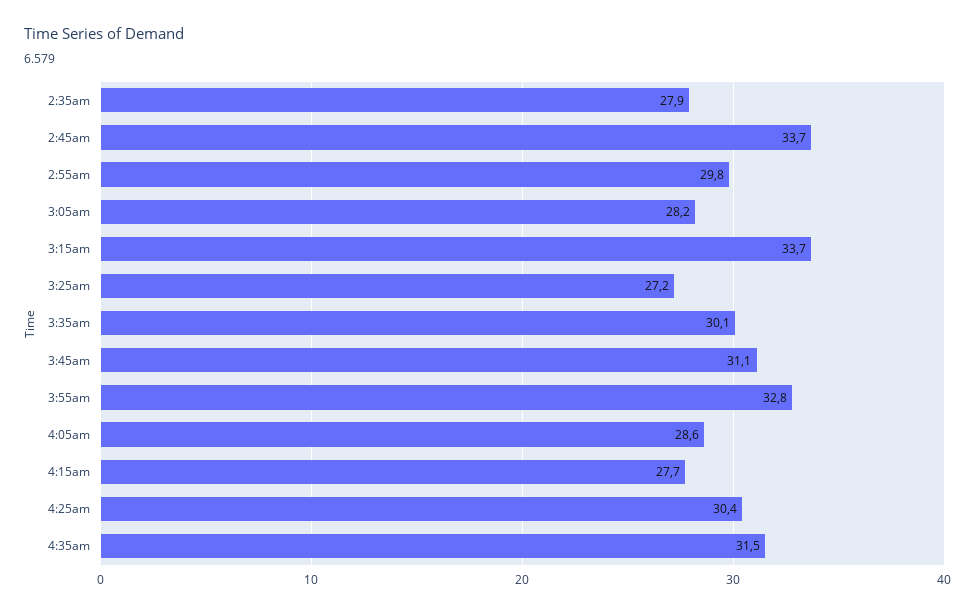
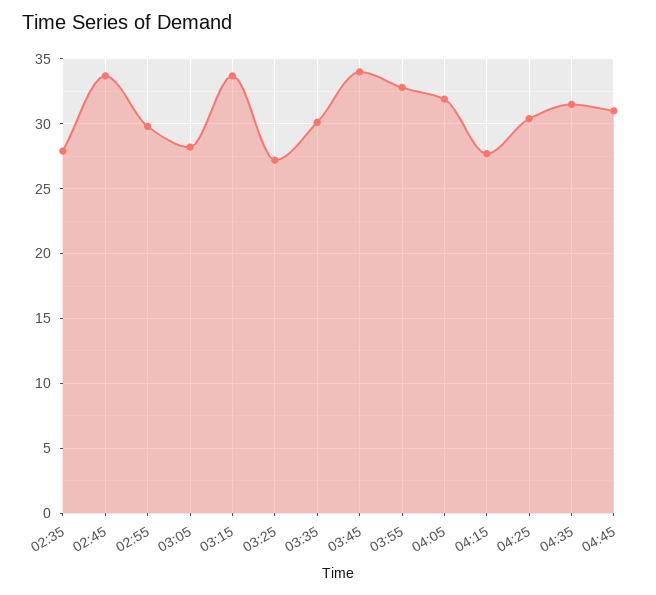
3:45am: 31.1 -> 34
4:05am: 28.6 -> 32
04:45: none -> 31

